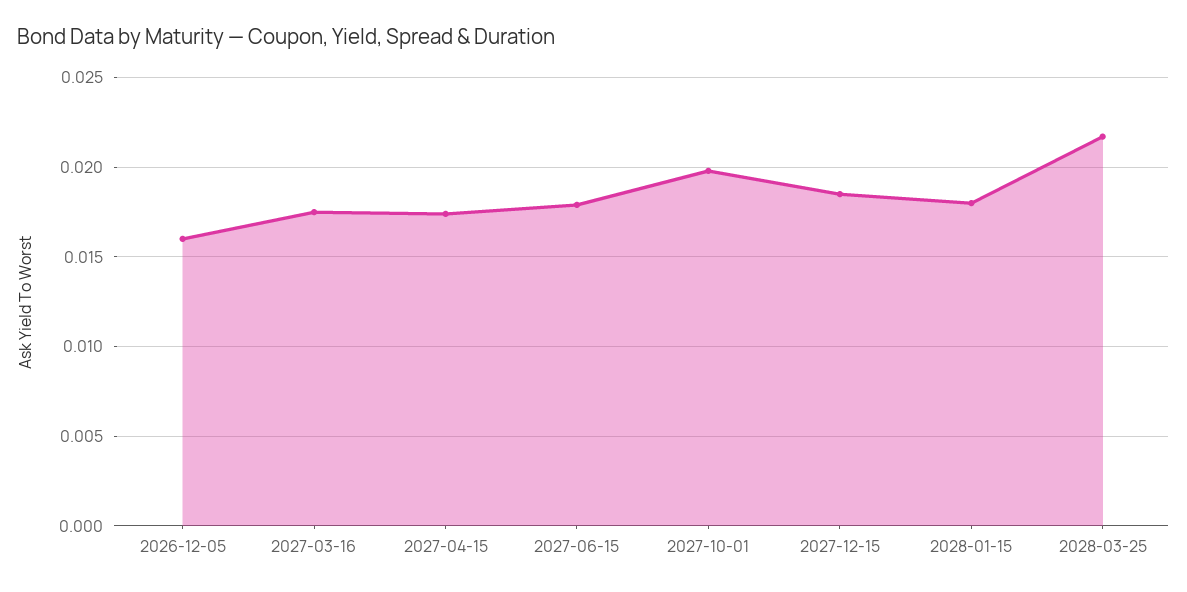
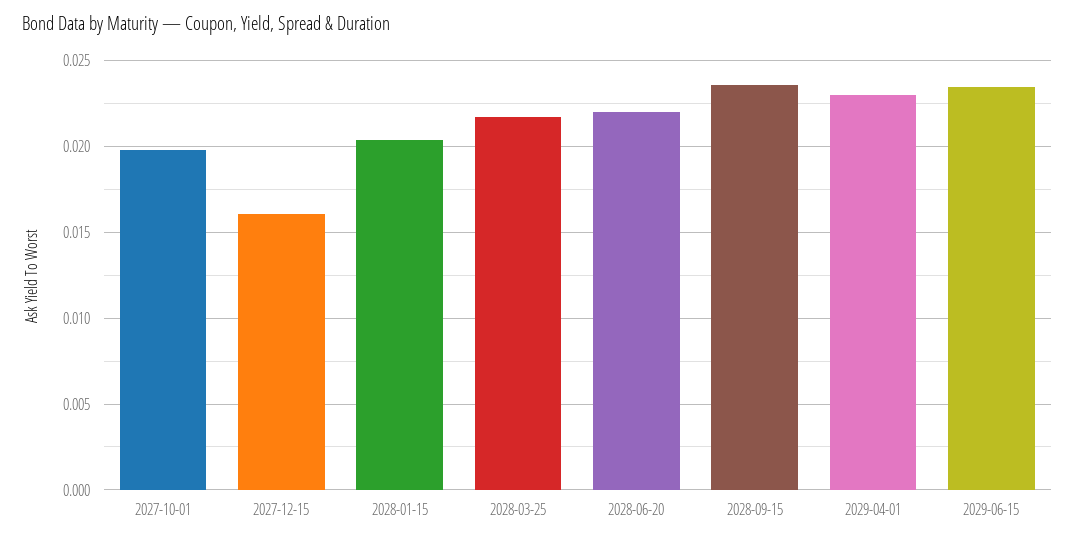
2026-12-05: 0.016 -> none
2027-03-16: 0.0175 -> none
2027-04-15: 0.0175 -> none
2027-06-15: 0.018 -> none
2027-12-15: 0.0185 -> 0.016
2028-01-15: 0.018 -> 0.0205
2028-06-20: none -> 0.022
2028-09-15: none -> 0.0235
2029-04-01: none -> 0.023
2029-06-15: none -> 0.0235

